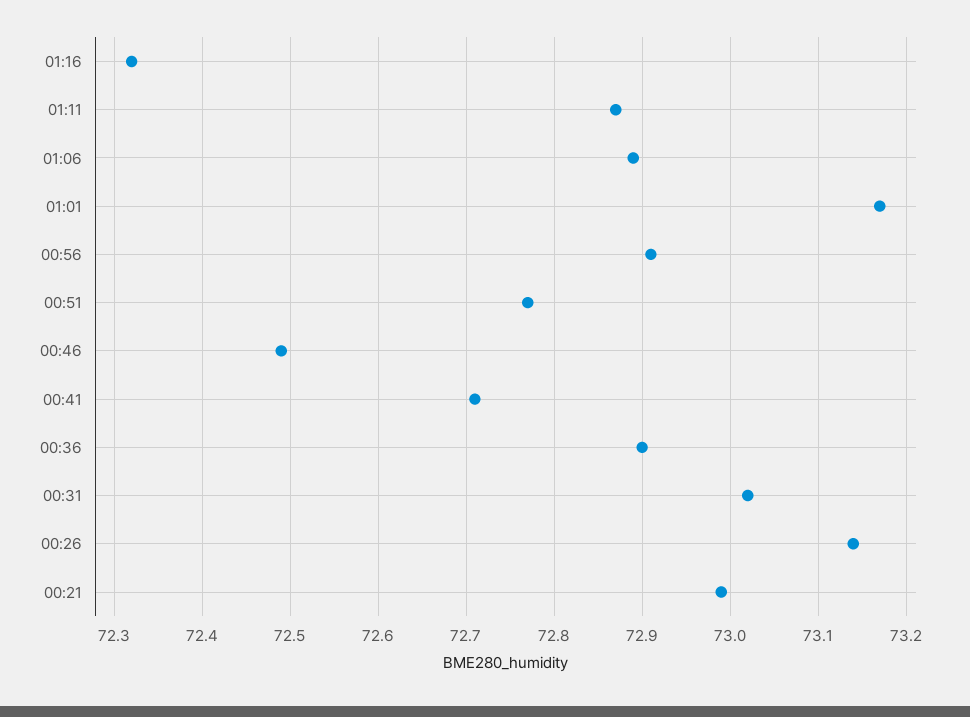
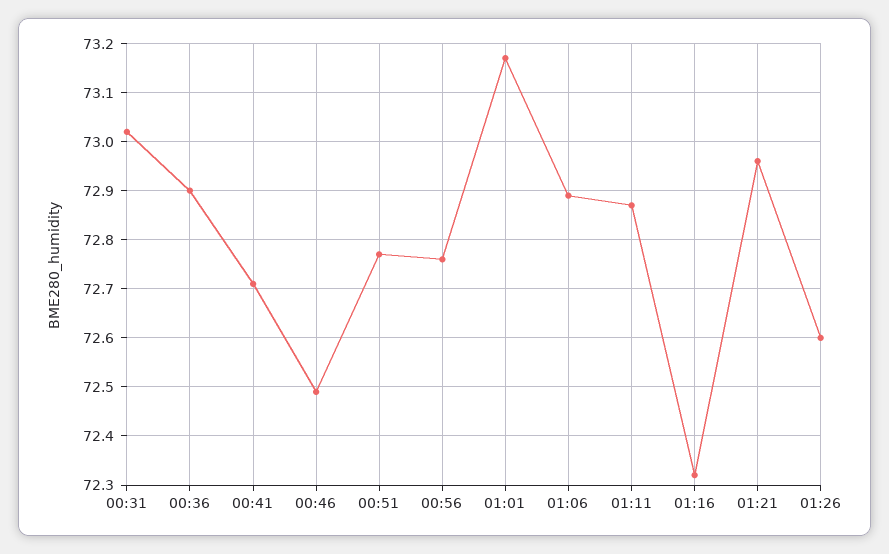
00:56: 72.91 -> 72.75
00:26: 73.14 -> none
00:21: 72.99 -> none
01:21: none -> 72.95
01:26: none -> 72.6

